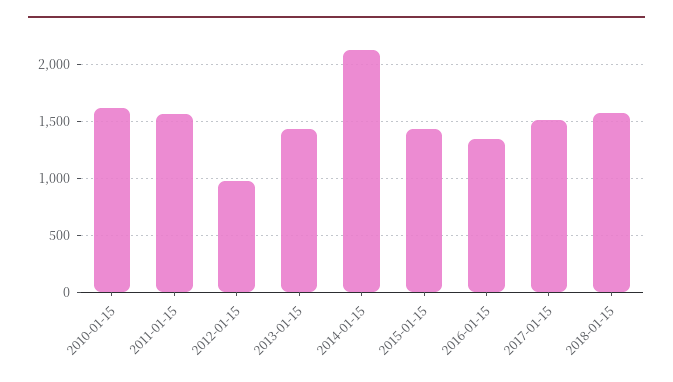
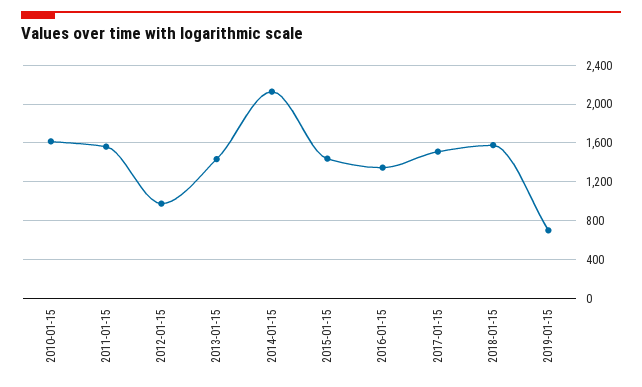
2019-01-15: none -> 700

